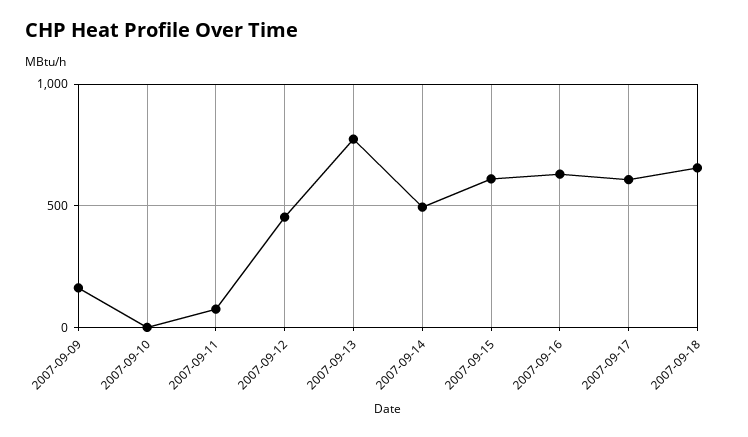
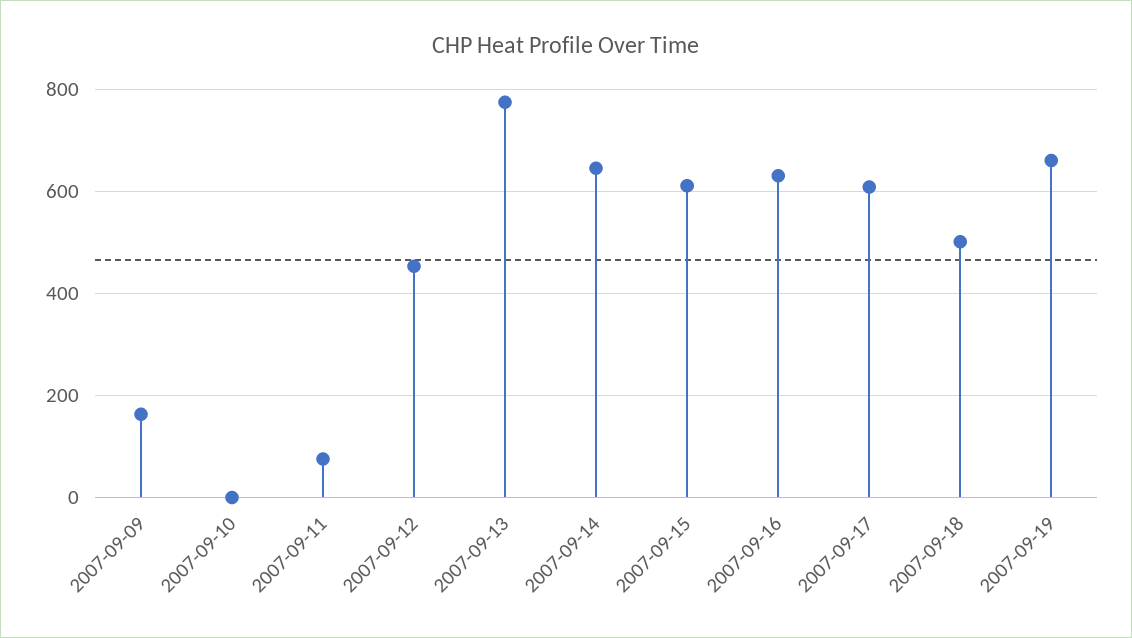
2007-09-14: 500 -> 640
2007-09-18: 650 -> 500
2007-09-19: none -> 660

